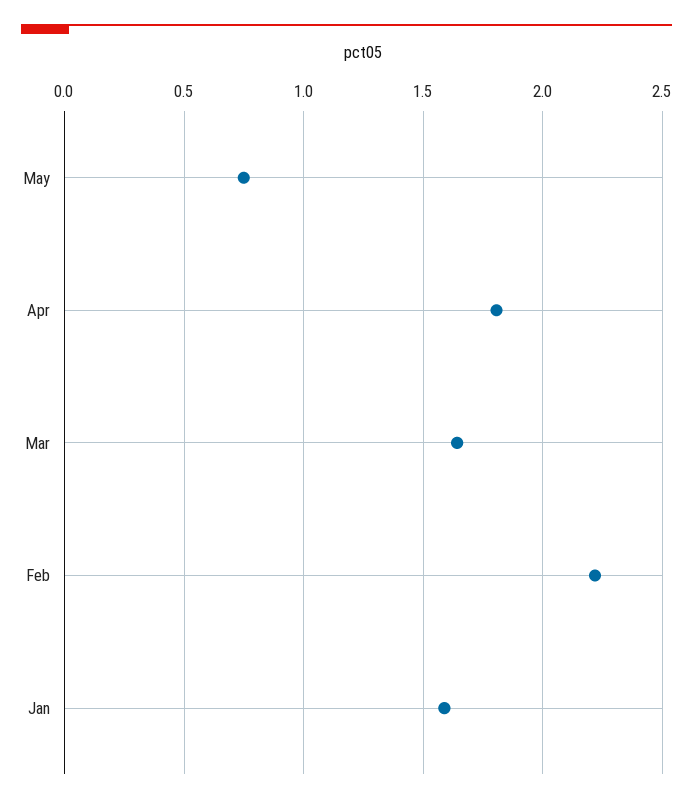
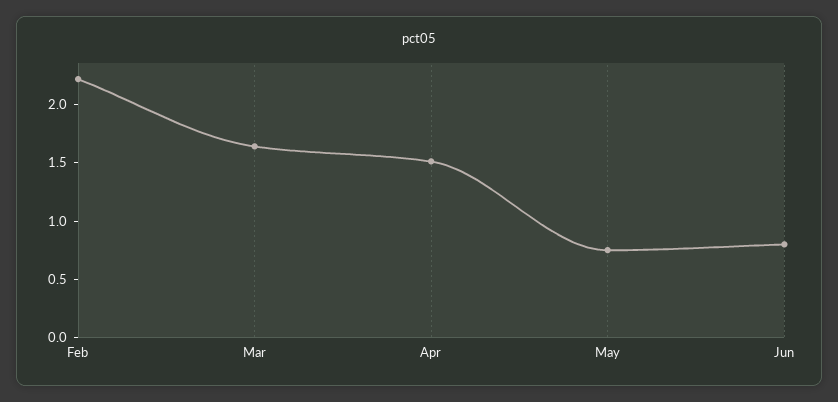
Apr: 1.8 -> 1.5
Jan: 1.6 -> none
Jun: none -> 0.8

